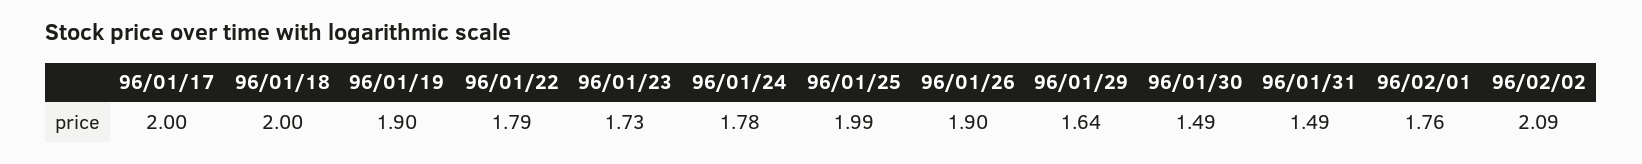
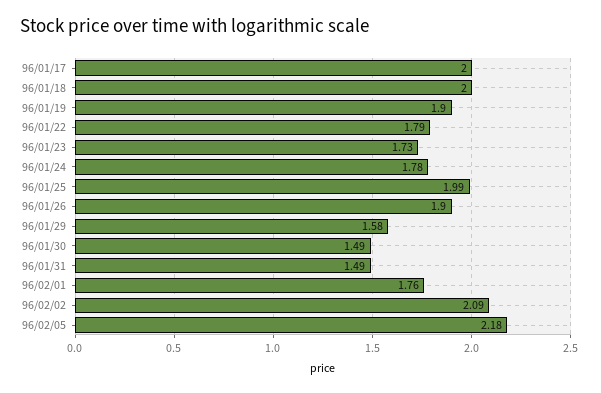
96/01/29: 1.64 -> 1.58
96/02/05: none -> 2.18

